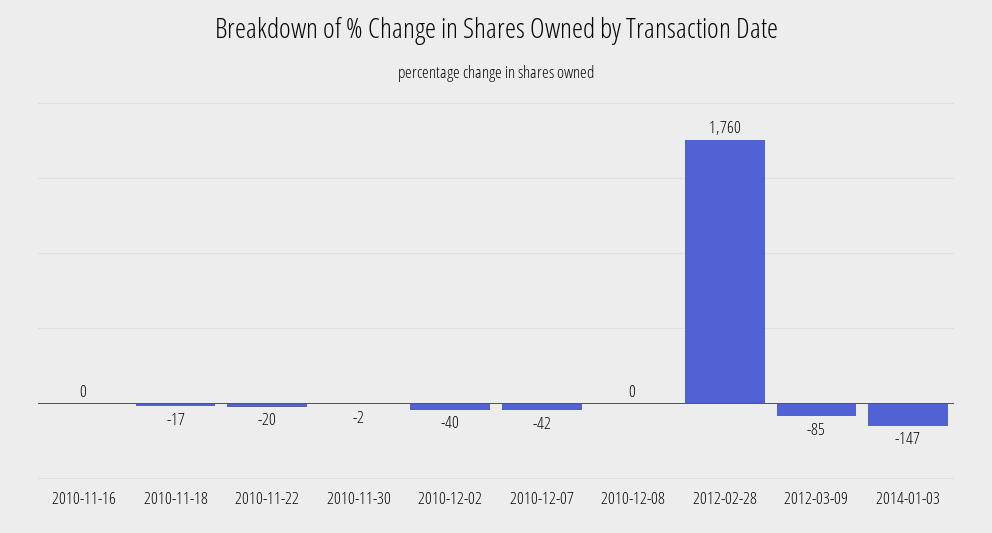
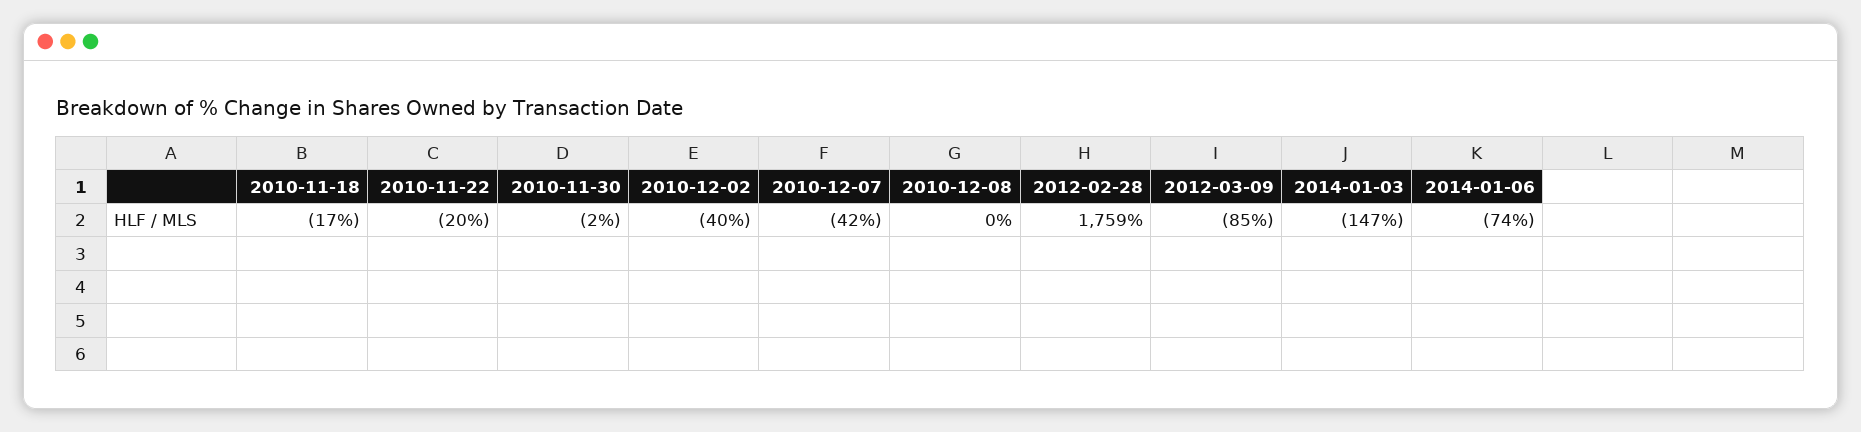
2010-11-16: 0 -> none
2012-02-28: 1760 -> 1759
2014-01-06: none -> -74

